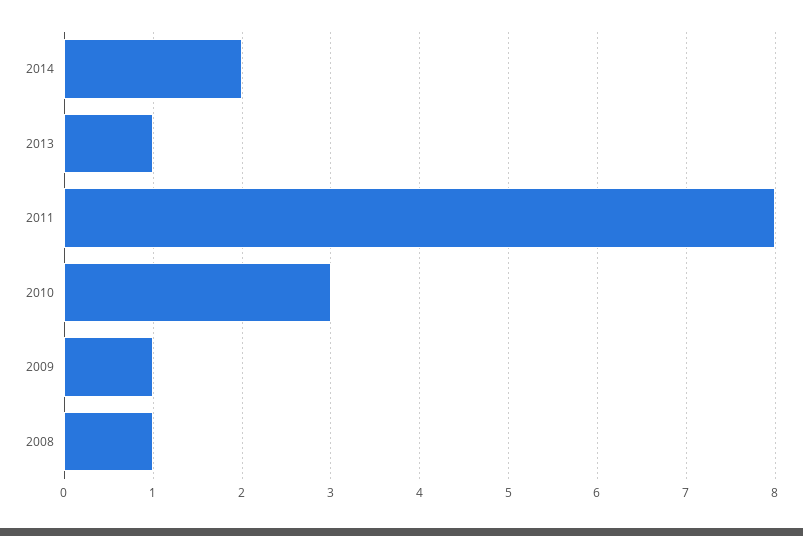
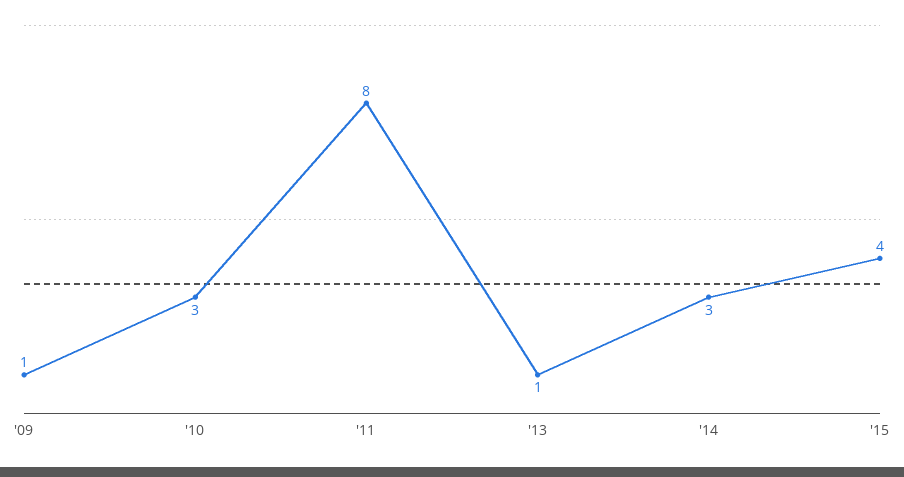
2014: 2 -> 3
2008: 1 -> none
'15: none -> 4

